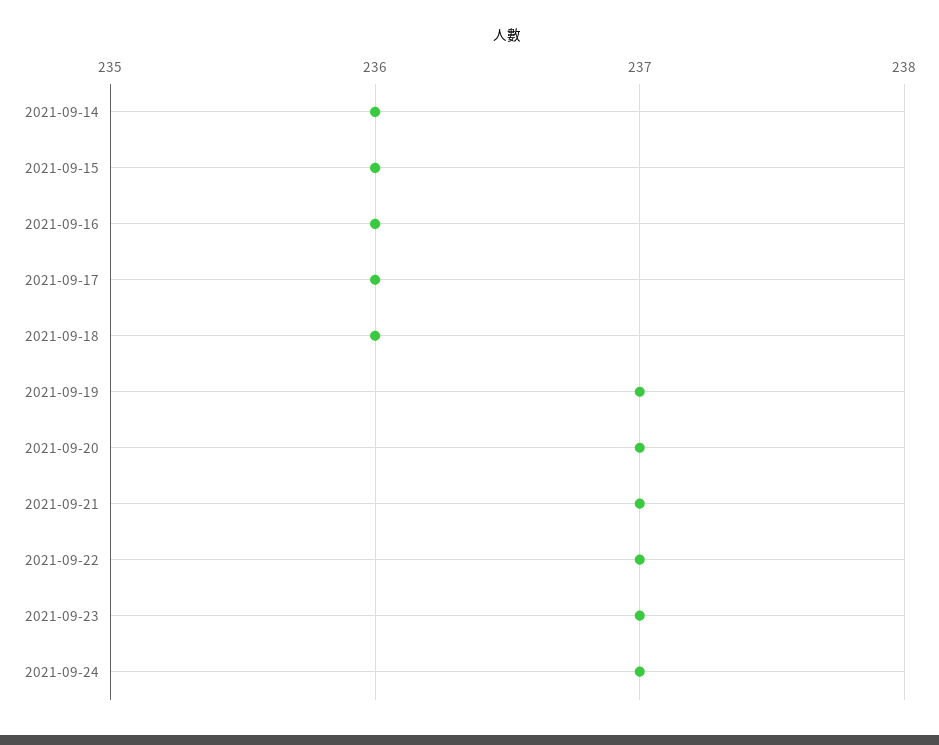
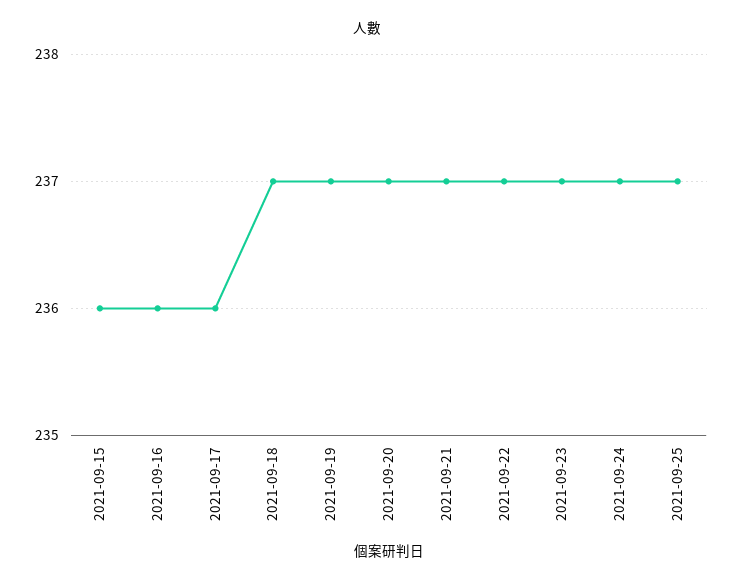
2021-09-14: 236 -> none
2021-09-18: 236 -> 237
2021-09-25: none -> 237

